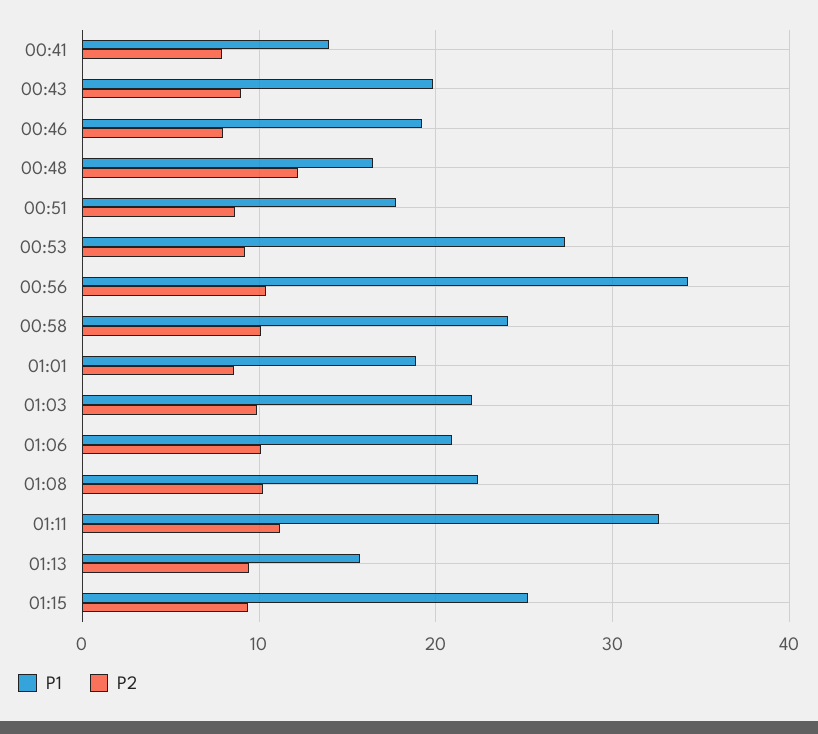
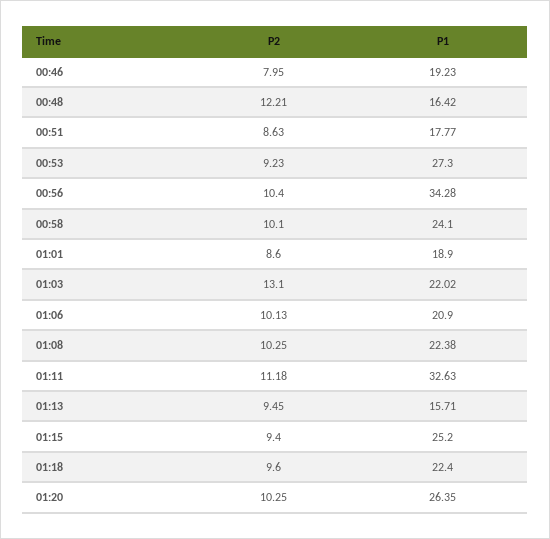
P1, 00:41: 14 -> none
P2, 00:41: 8 -> none
P1, 00:43: 20 -> none
P2, 00:43: 9 -> none
P2, 01:03: 10 -> 13.1
P2, 01:18: none -> 9.6
P1, 01:18: none -> 22.4
P2, 01:20: none -> 10.25
P1, 01:20: none -> 26.35

